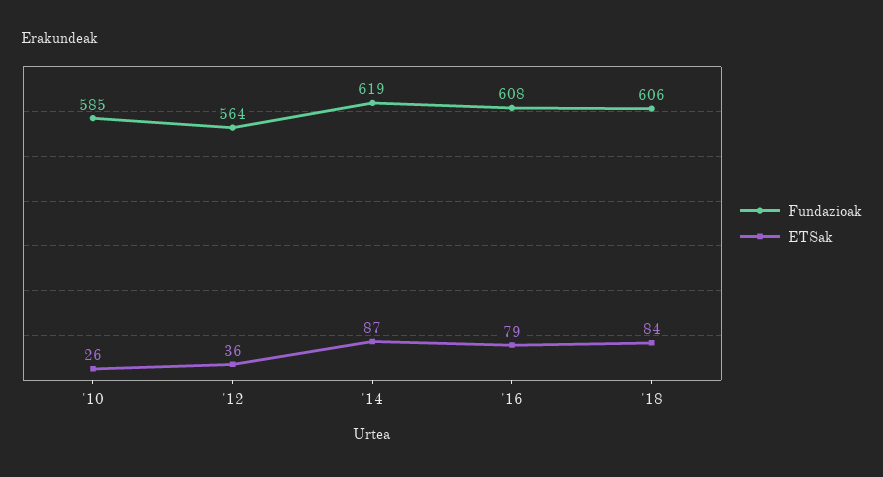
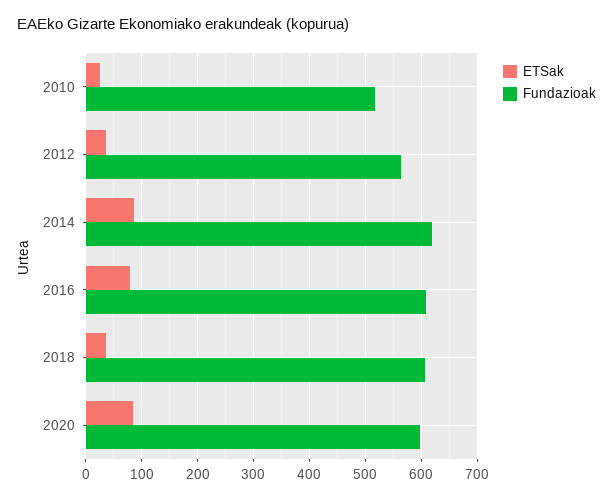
Fundazioak, '10: 585 -> 520
ETSak, '18: 84 -> 40
ETSak, 2020: none -> 80
Fundazioak, 2020: none -> 600

